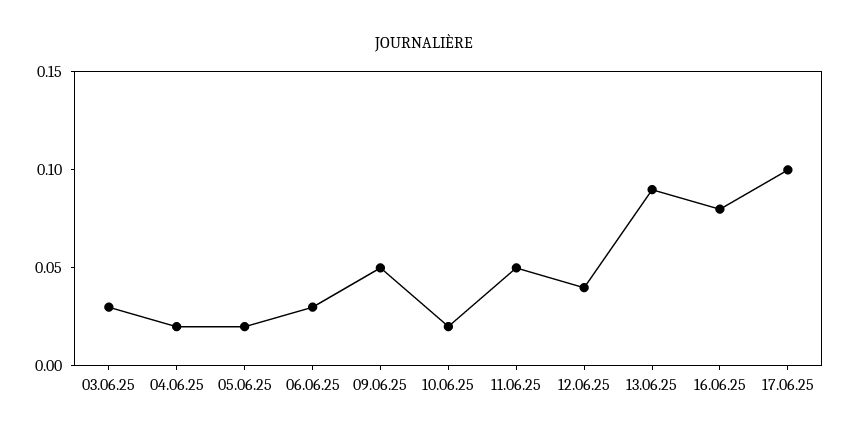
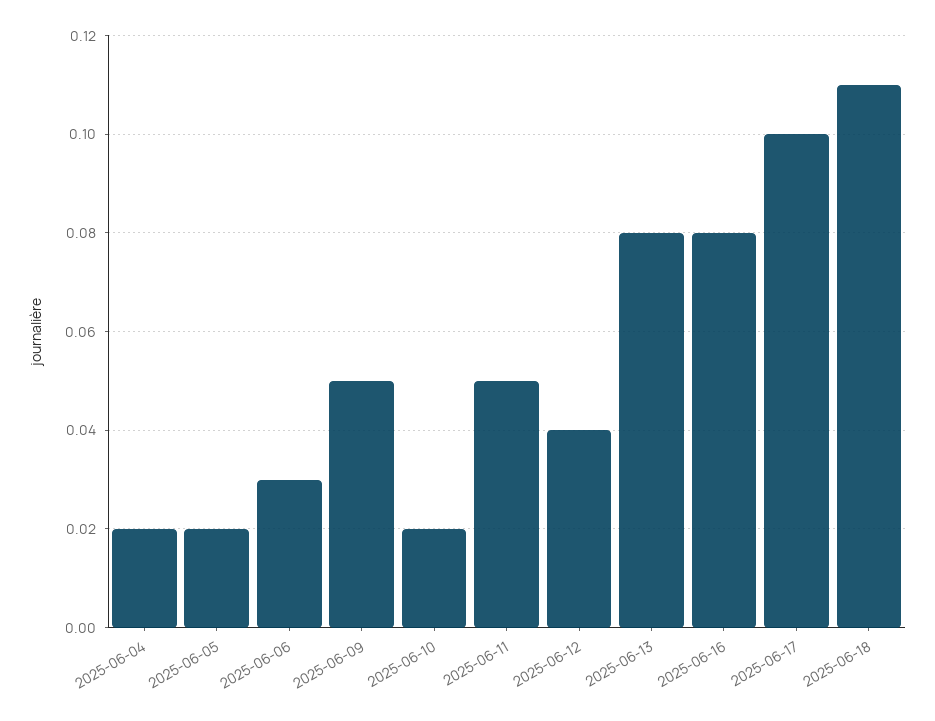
03.06.25: 0.03 -> none
13.06.25: 0.09 -> 0.08
2025-06-18: none -> 0.11

